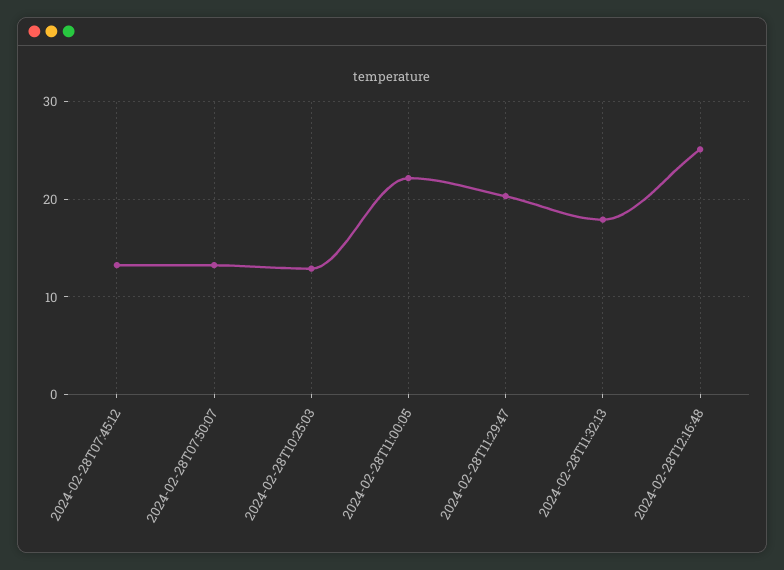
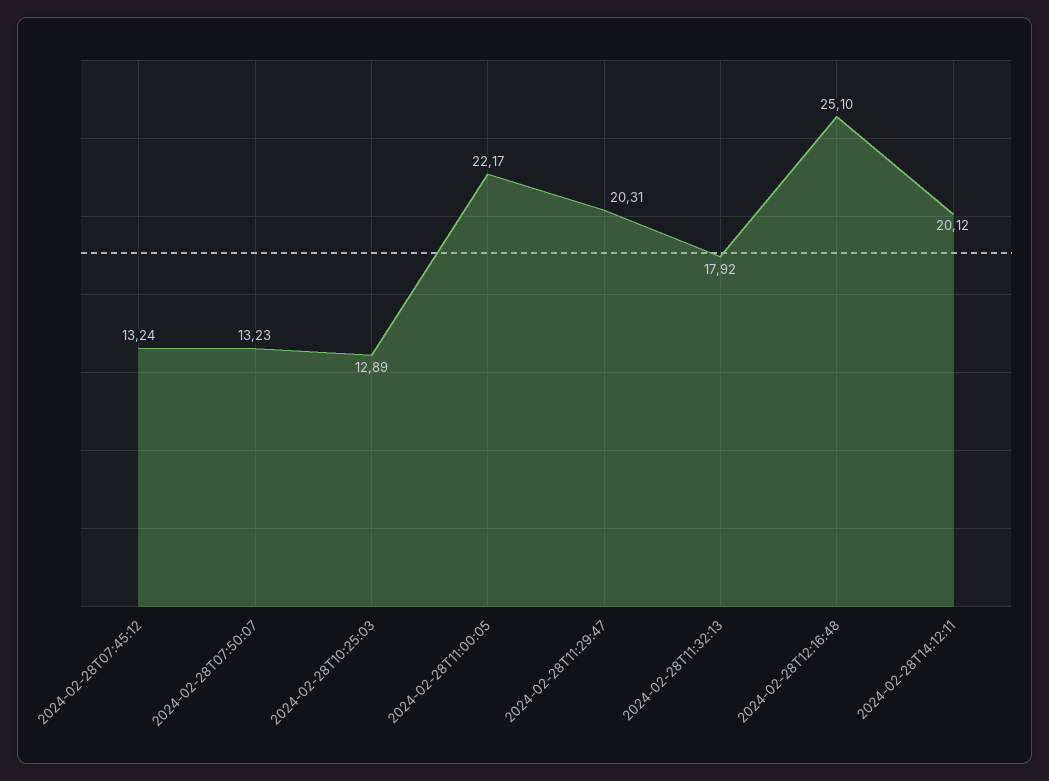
2024-02-28T14:12:11: none -> 20.12

